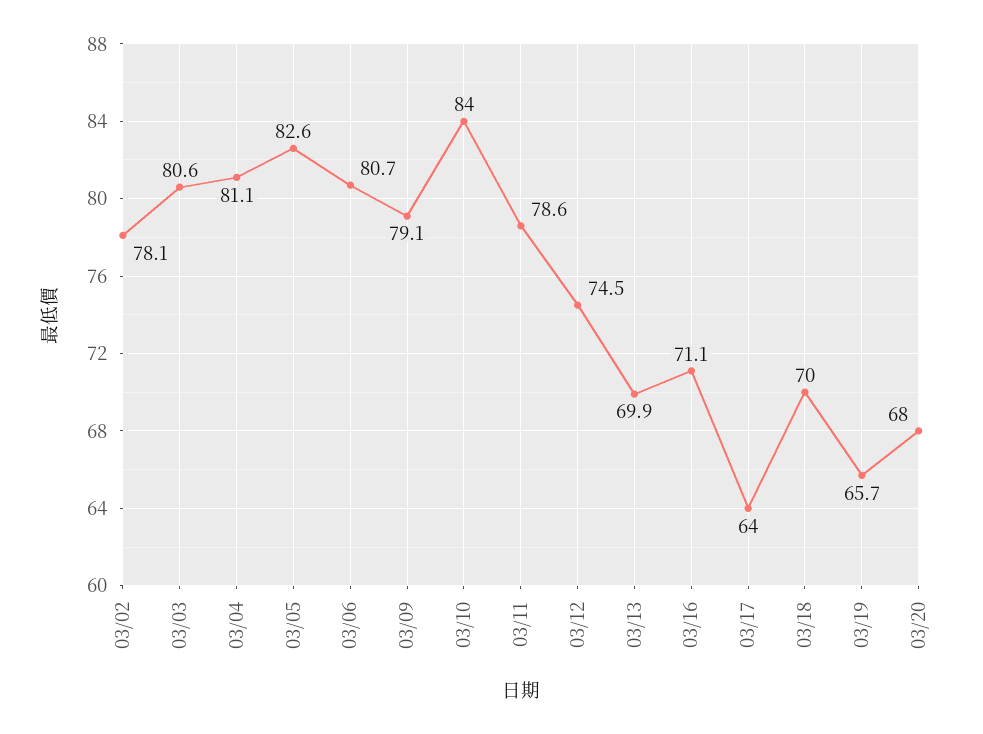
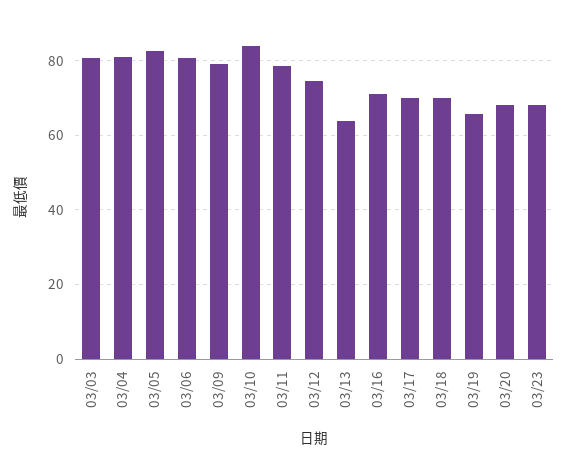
03/02: 78.1 -> none
03/13: 69.9 -> 64
03/17: 64 -> 70
03/23: none -> 68

